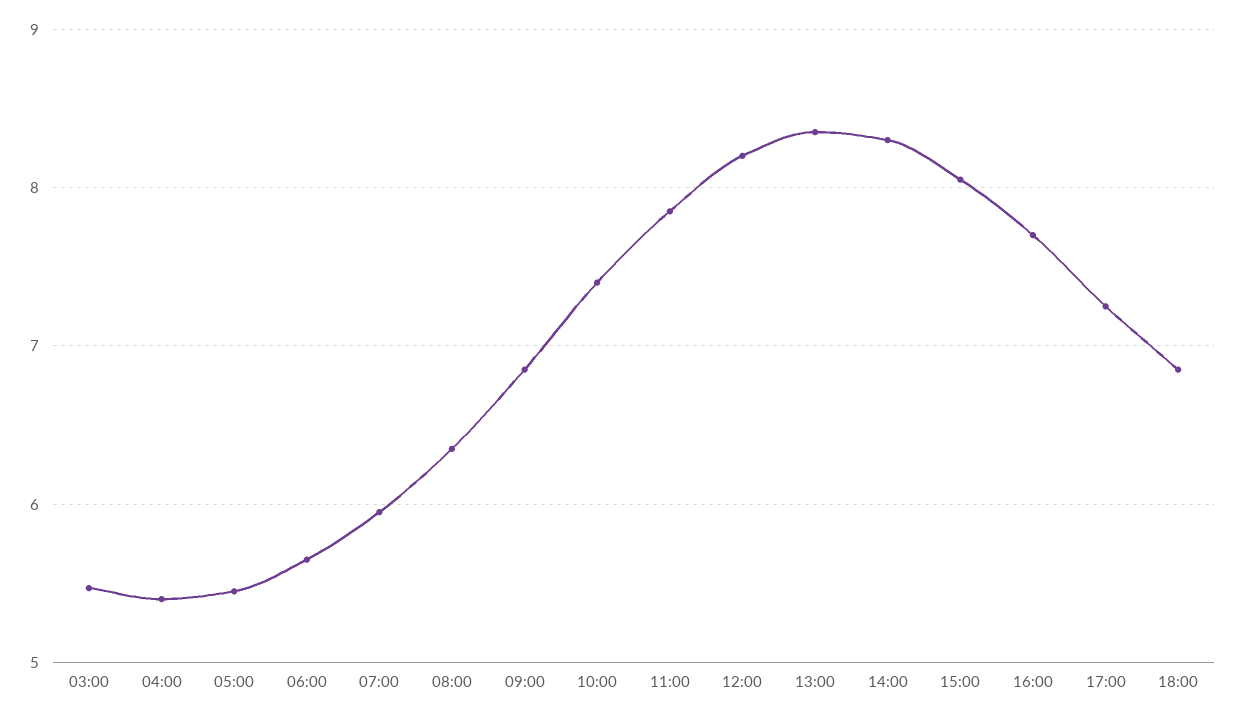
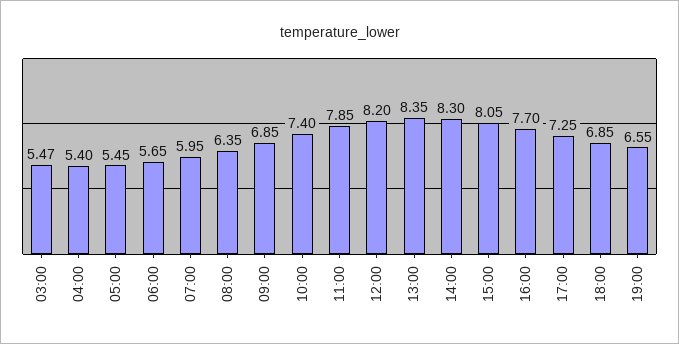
19:00: none -> 6.55

